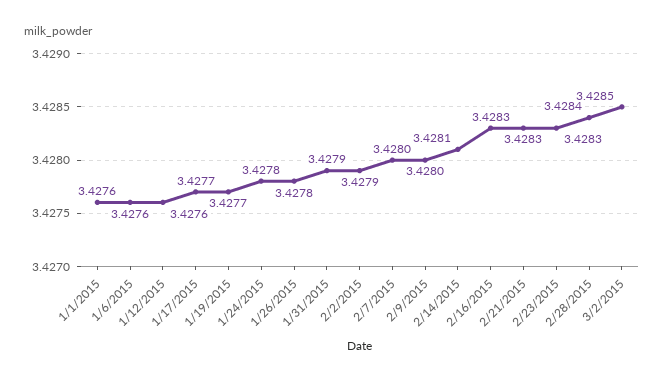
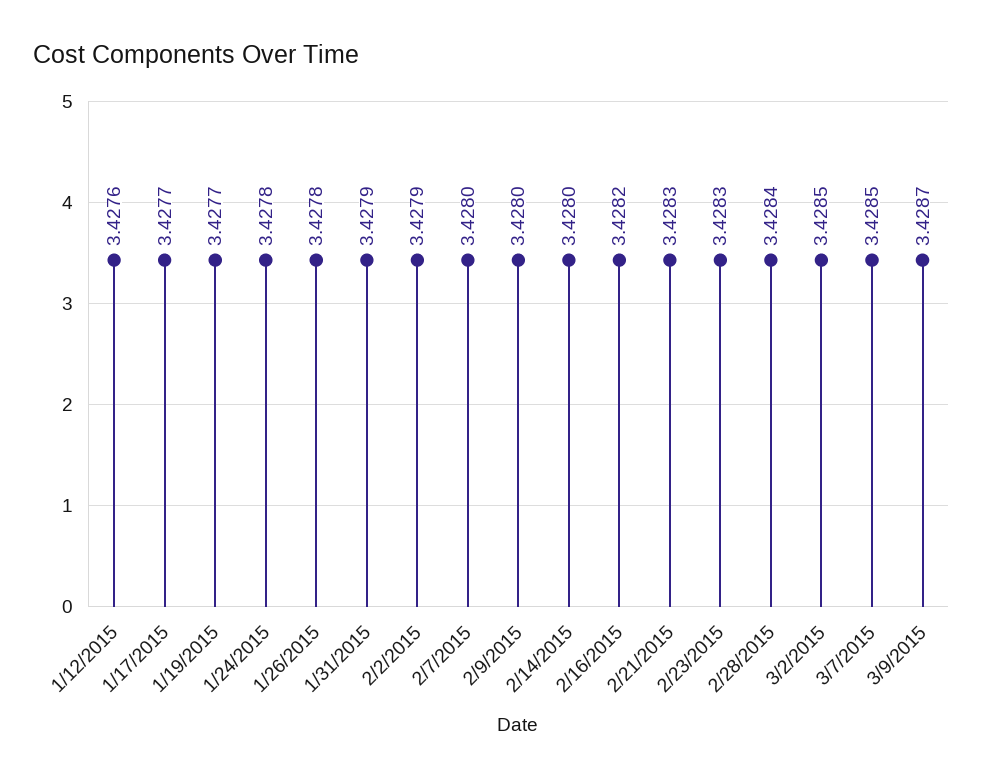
1/1/2015: 3.4276 -> none
1/6/2015: 3.4276 -> none
2/14/2015: 3.4281 -> 3.428
2/16/2015: 3.4283 -> 3.4282
3/7/2015: none -> 3.4285
3/9/2015: none -> 3.4287

